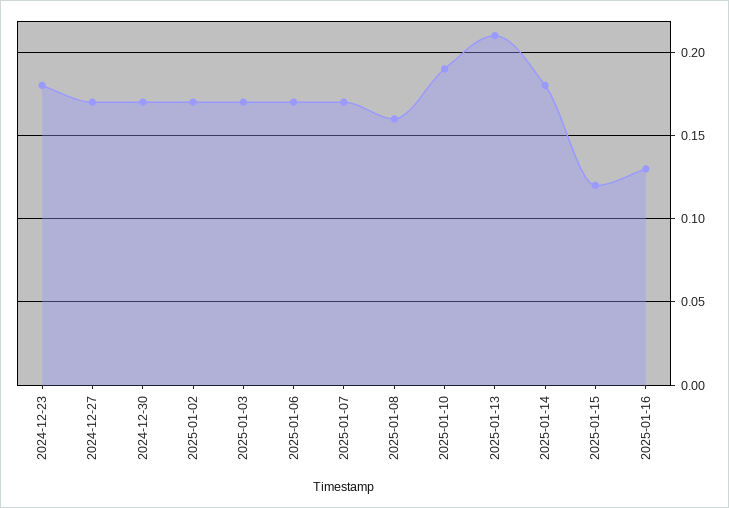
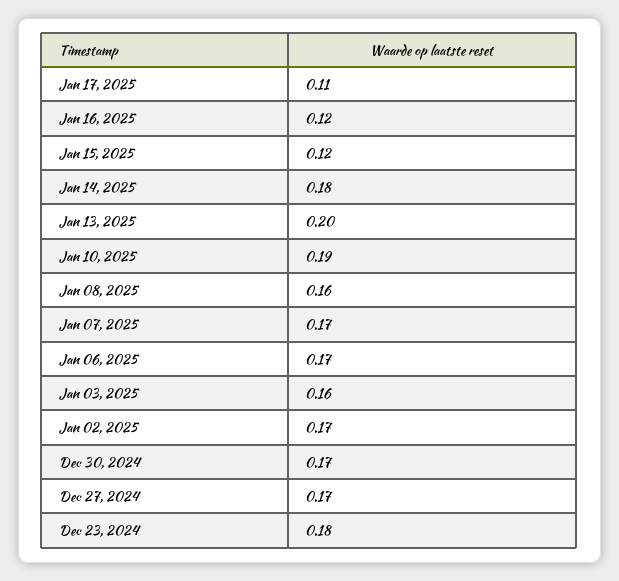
2025-01-03: 0.17 -> 0.16
2025-01-13: 0.21 -> 0.2
2025-01-16: 0.13 -> 0.12
Jan 17, 2025: none -> 0.11

